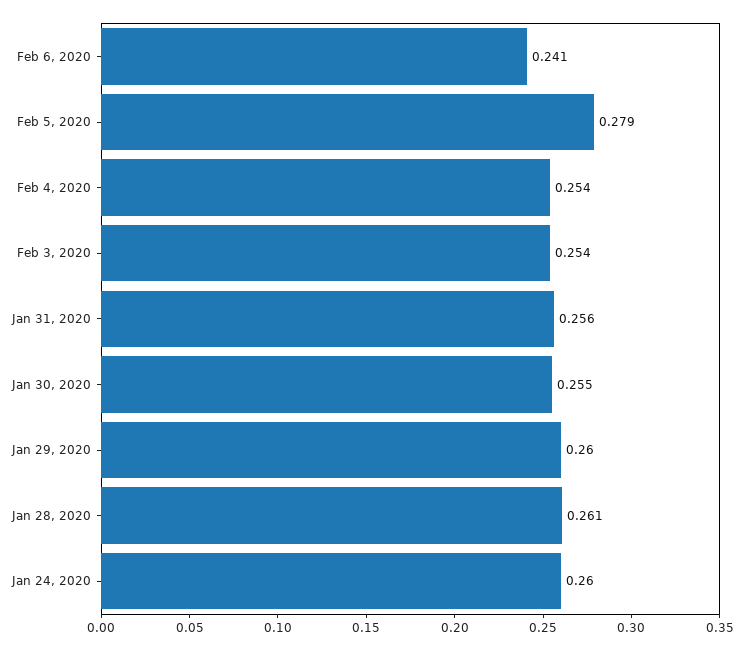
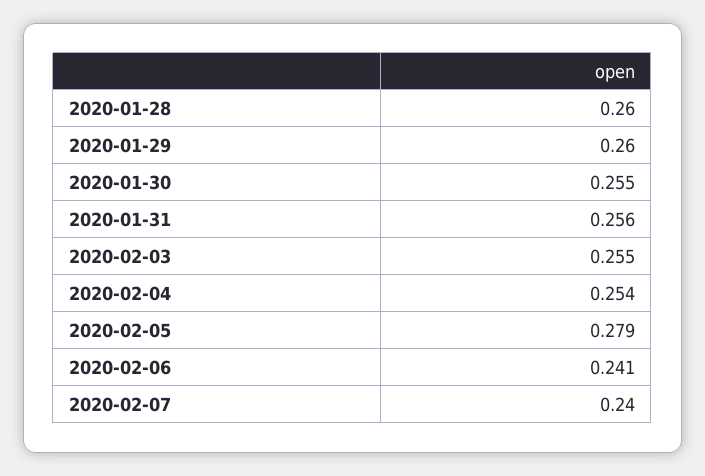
Feb 3, 2020: 0.254 -> 0.255
Jan 28, 2020: 0.261 -> 0.26
Jan 24, 2020: 0.26 -> none
2020-02-07: none -> 0.24

